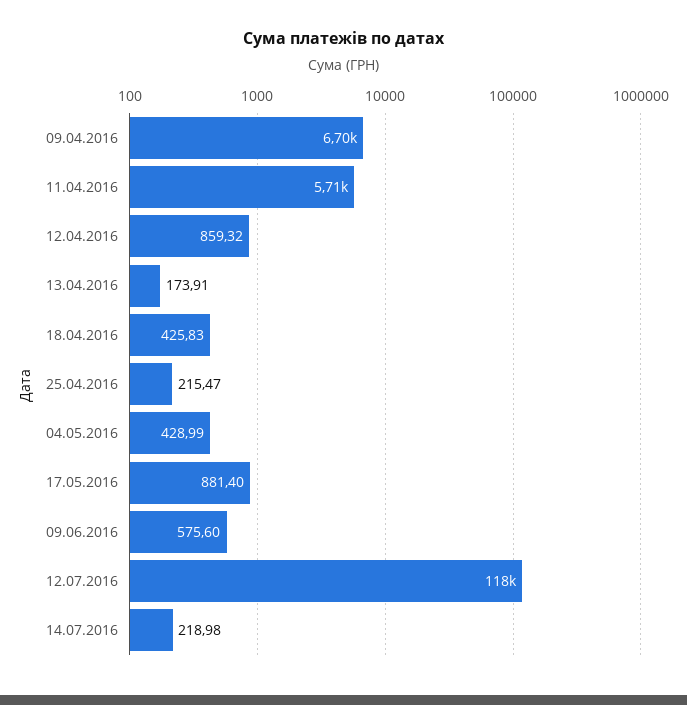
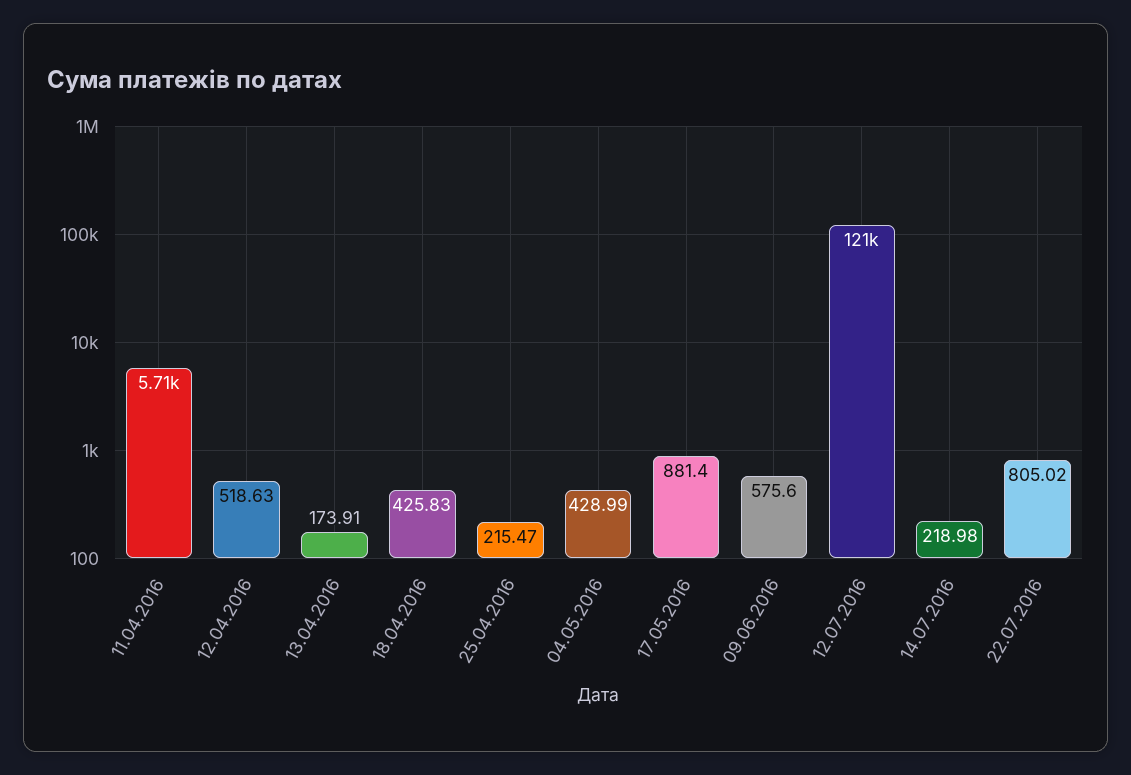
09.04.2016: 6700 -> none
12.04.2016: 859.32 -> 518.63
12.07.2016: 118000 -> 121000
22.07.2016: none -> 805.02

